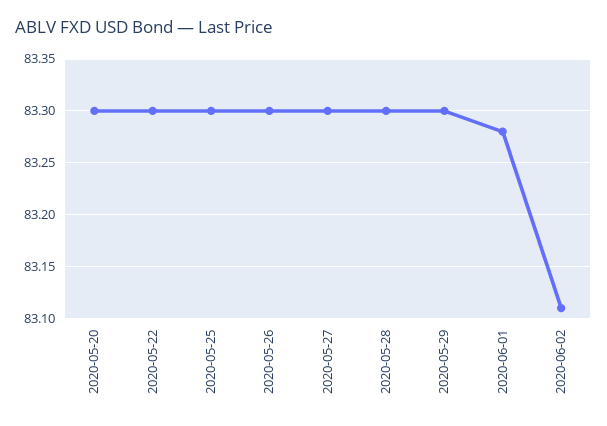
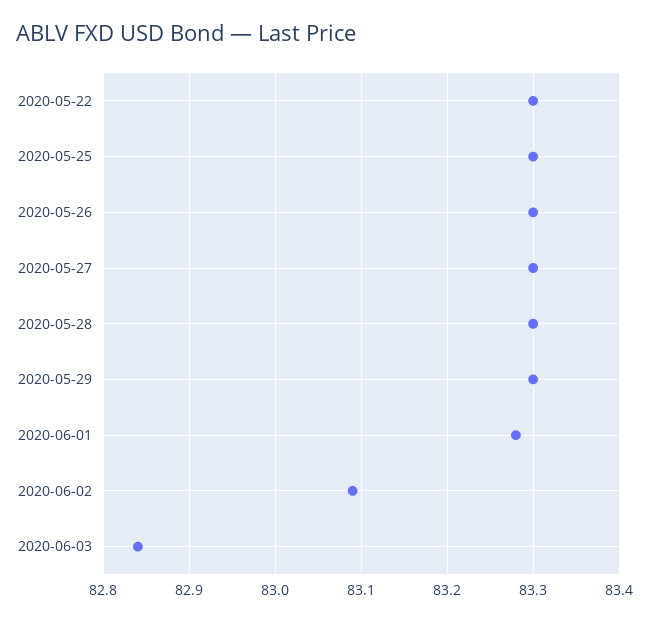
2020-05-20: 83.3 -> none
2020-06-02: 83.11 -> 83.09
2020-06-03: none -> 82.84

